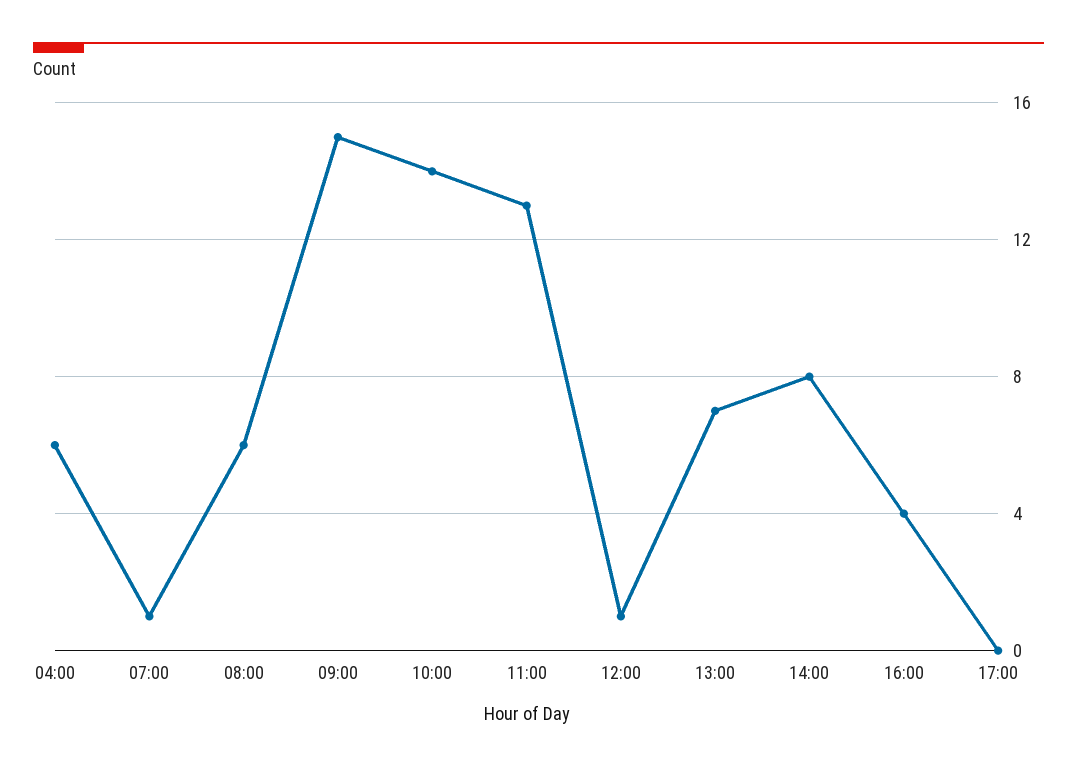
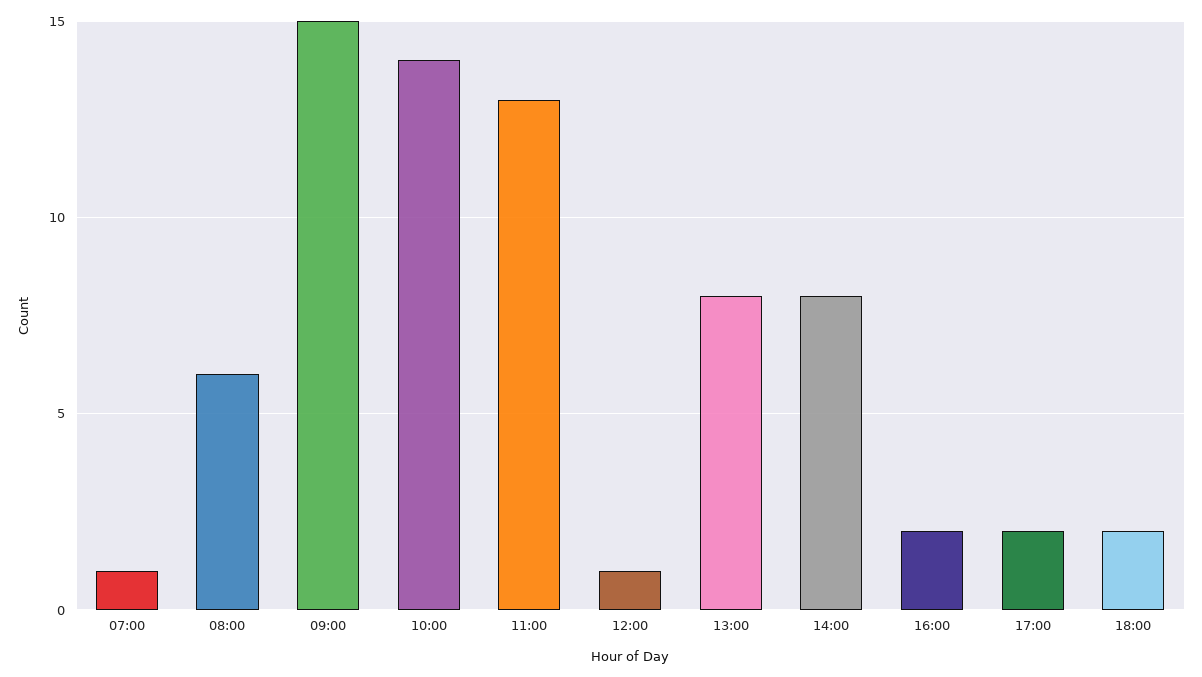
04:00: 6 -> none
13:00: 7 -> 8
16:00: 4 -> 2
17:00: 0 -> 2
18:00: none -> 2

